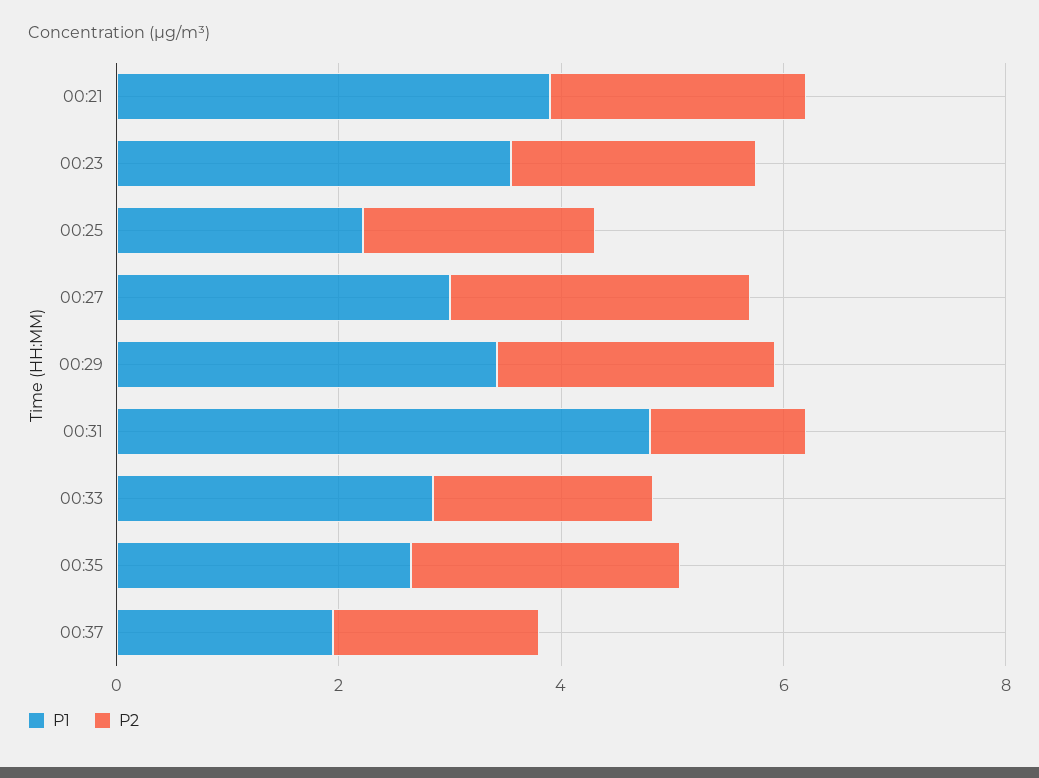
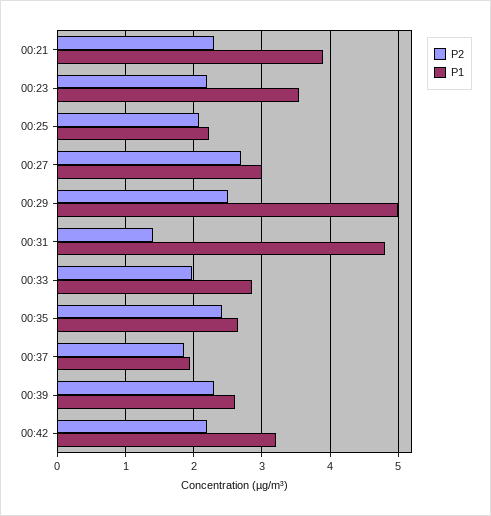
P1, 00:29: 3.5 -> 5
P2, 00:39: none -> 2.3
P1, 00:39: none -> 2.6
P2, 00:42: none -> 2.2
P1, 00:42: none -> 3.2

